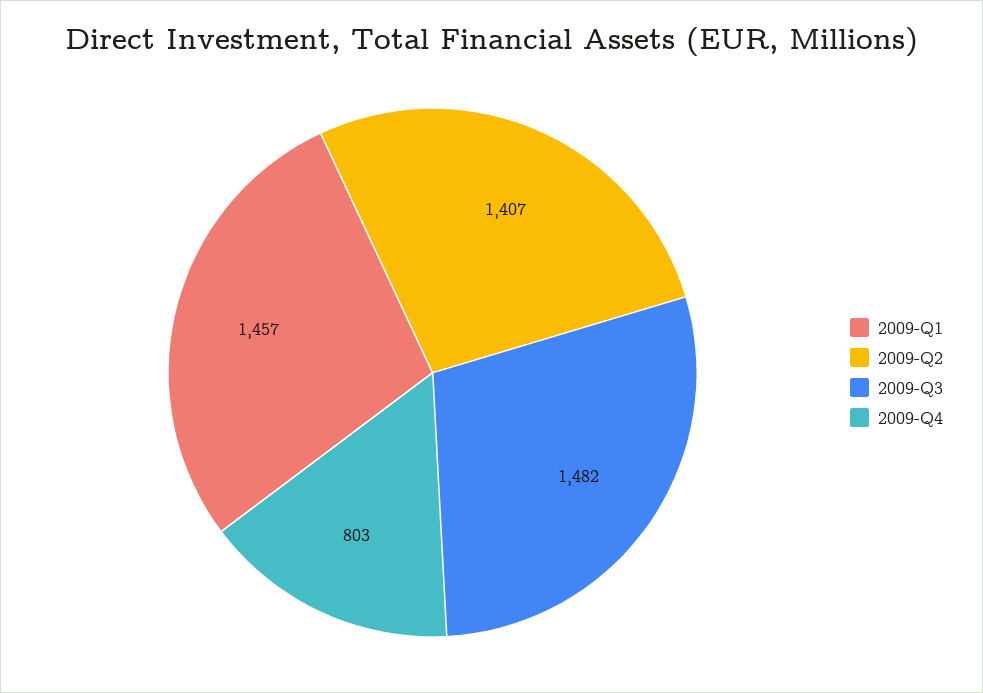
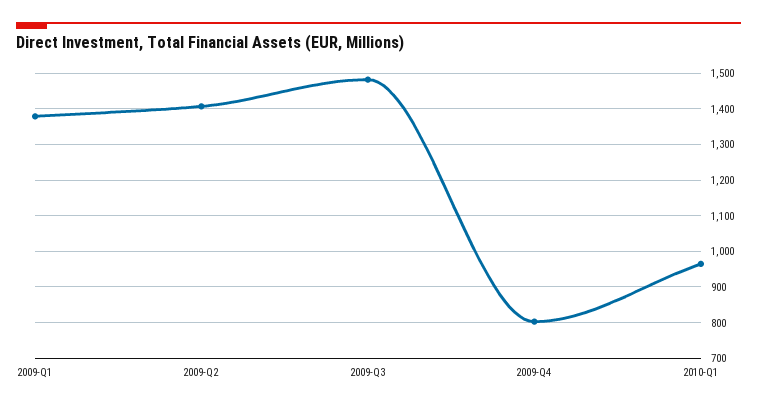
2009-Q1: 1457 -> 1380
2010-Q1: none -> 960

